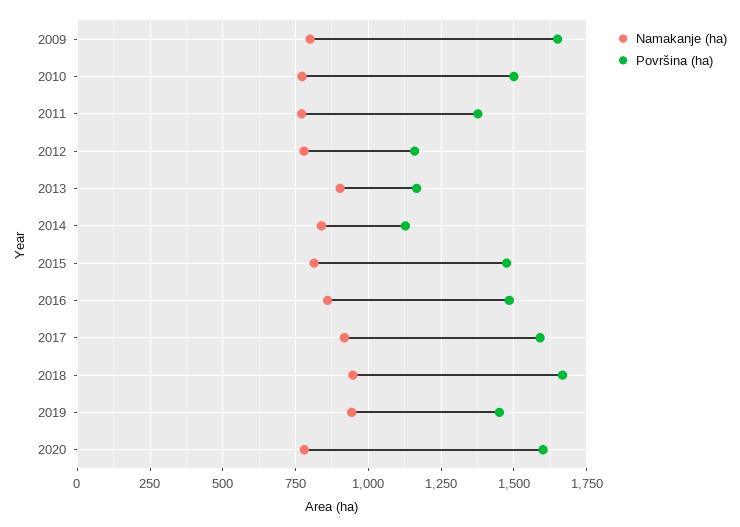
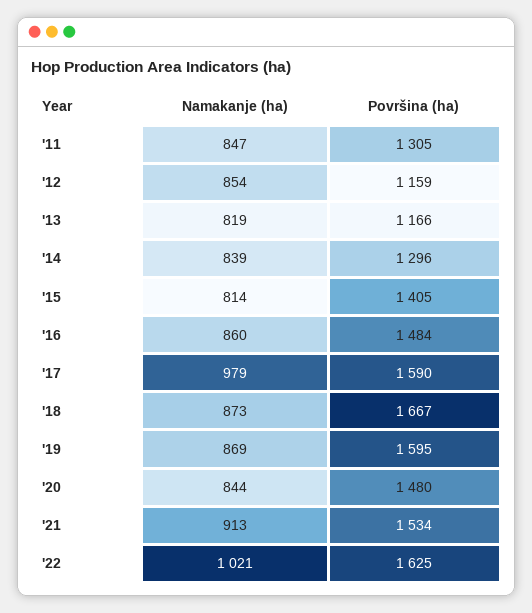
Namakanje (ha), 2009: 800 -> none
Površina (ha), 2009: 1650 -> none
Namakanje (ha), 2010: 775 -> none
Površina (ha), 2010: 1500 -> none
Namakanje (ha), 2011: 775 -> 847
Površina (ha), 2011: 1375 -> 1305
Namakanje (ha), 2012: 775 -> 854
Namakanje (ha), 2013: 900 -> 819
Površina (ha), 2014: 1125 -> 1296
Površina (ha), 2015: 1475 -> 1405
Namakanje (ha), 2017: 925 -> 979
Namakanje (ha), 2018: 950 -> 873
Namakanje (ha), 2019: 950 -> 869
Površina (ha), 2019: 1450 -> 1595
Namakanje (ha), 2020: 775 -> 844
Površina (ha), 2020: 1600 -> 1480
Namakanje (ha), '21: none -> 913
Površina (ha), '21: none -> 1534
Namakanje (ha), '22: none -> 1021
Površina (ha), '22: none -> 1625

